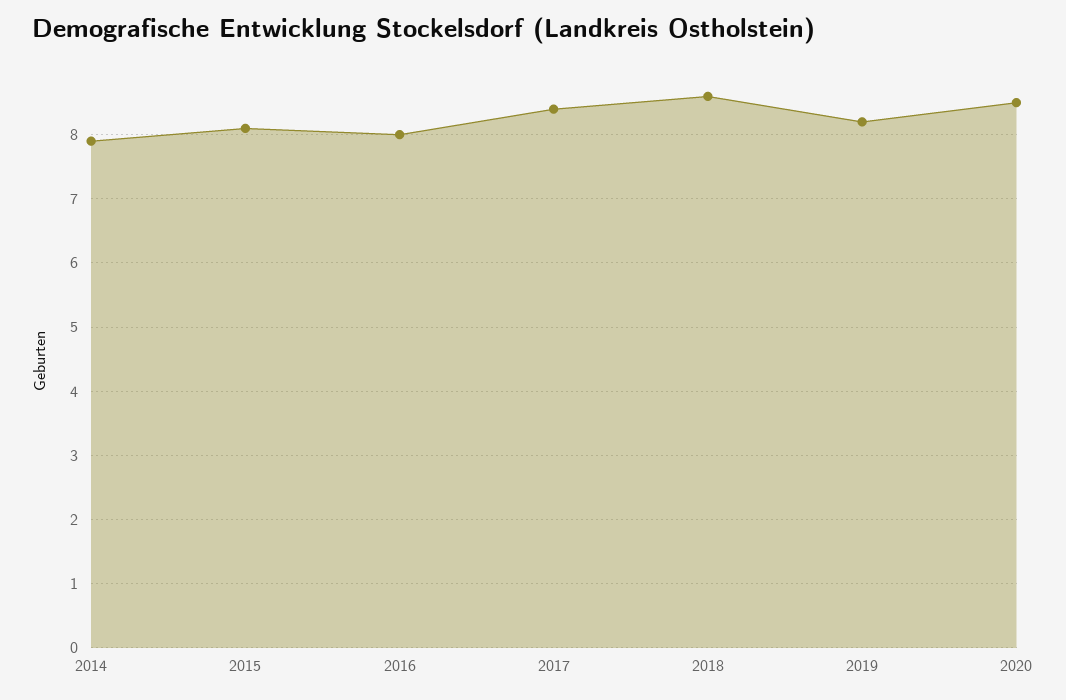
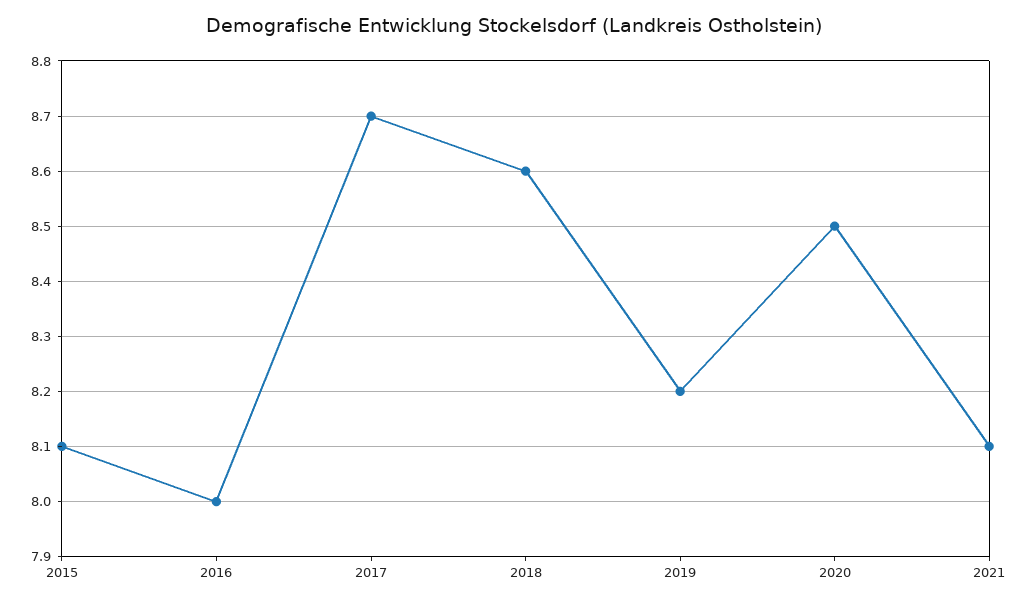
2014: 7.9 -> none
2017: 8.4 -> 8.7
2021: none -> 8.1

